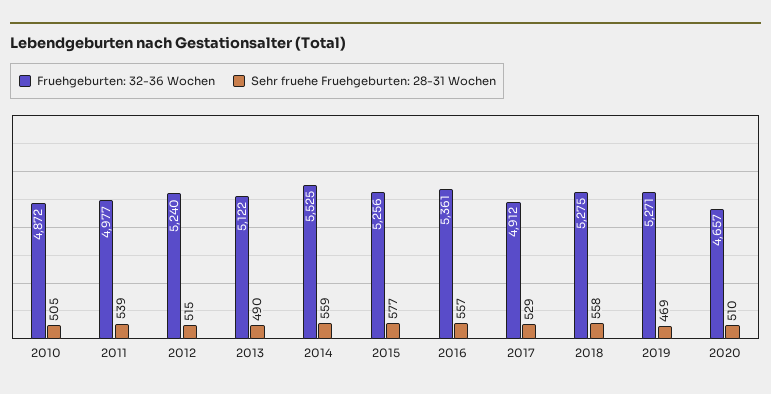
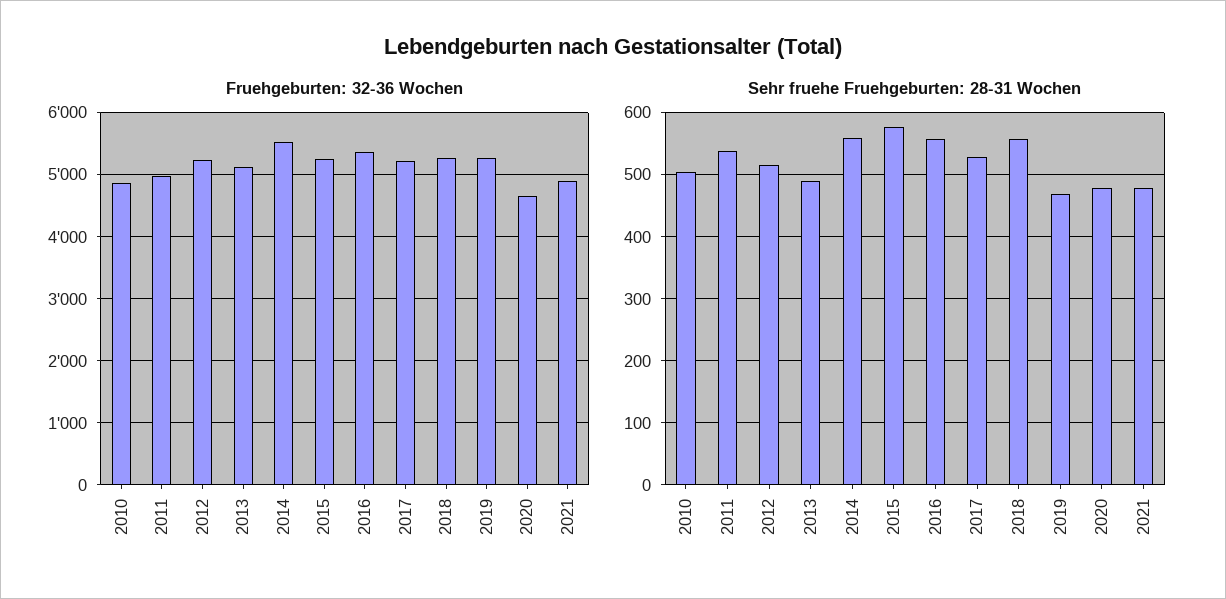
Fruehgeburten: 32-36 Wochen, 2017: 4912 -> 5200
Sehr fruehe Fruehgeburten: 28-31 Wochen, 2020: 510 -> 480
Fruehgeburten: 32-36 Wochen, 2021: none -> 4900
Sehr fruehe Fruehgeburten: 28-31 Wochen, 2021: none -> 480

